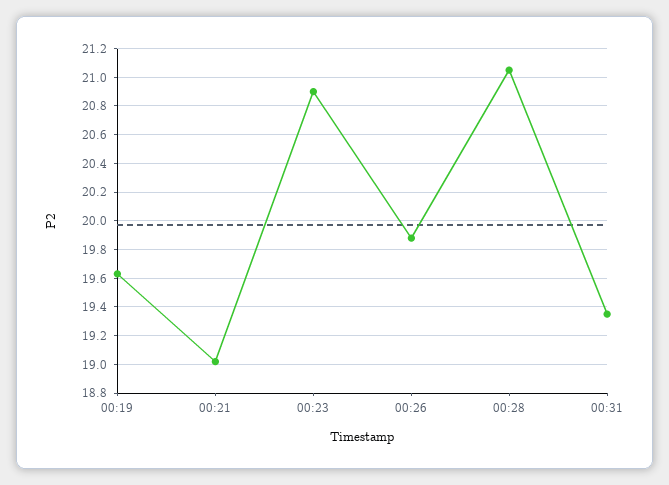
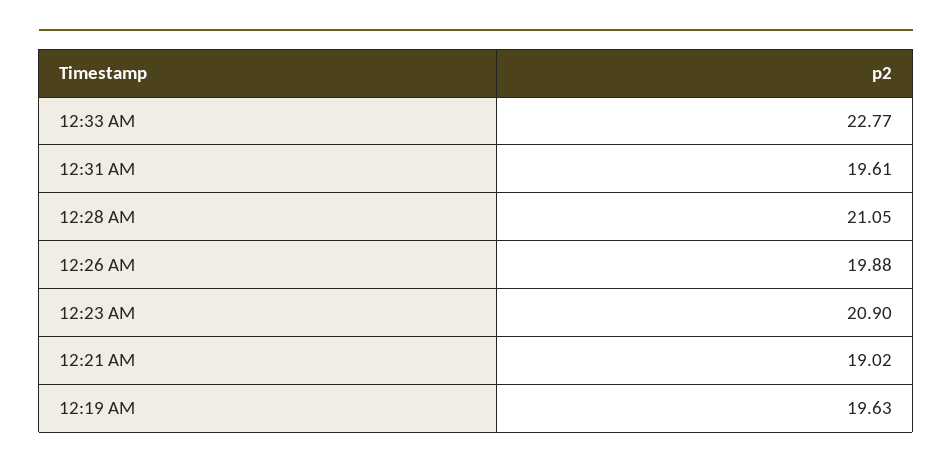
00:31: 19.35 -> 19.61
12:33 AM: none -> 22.77

